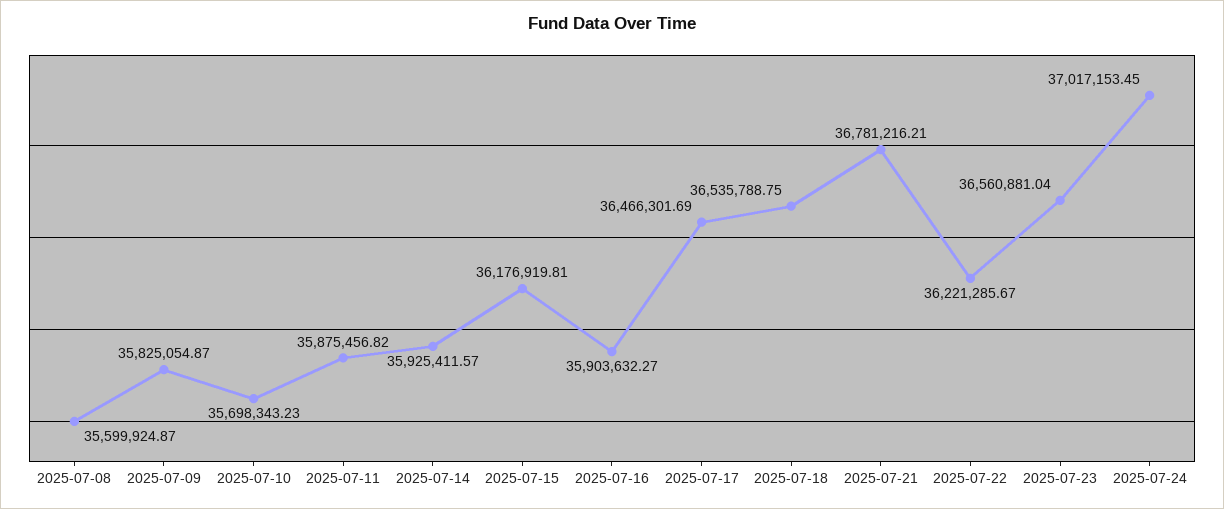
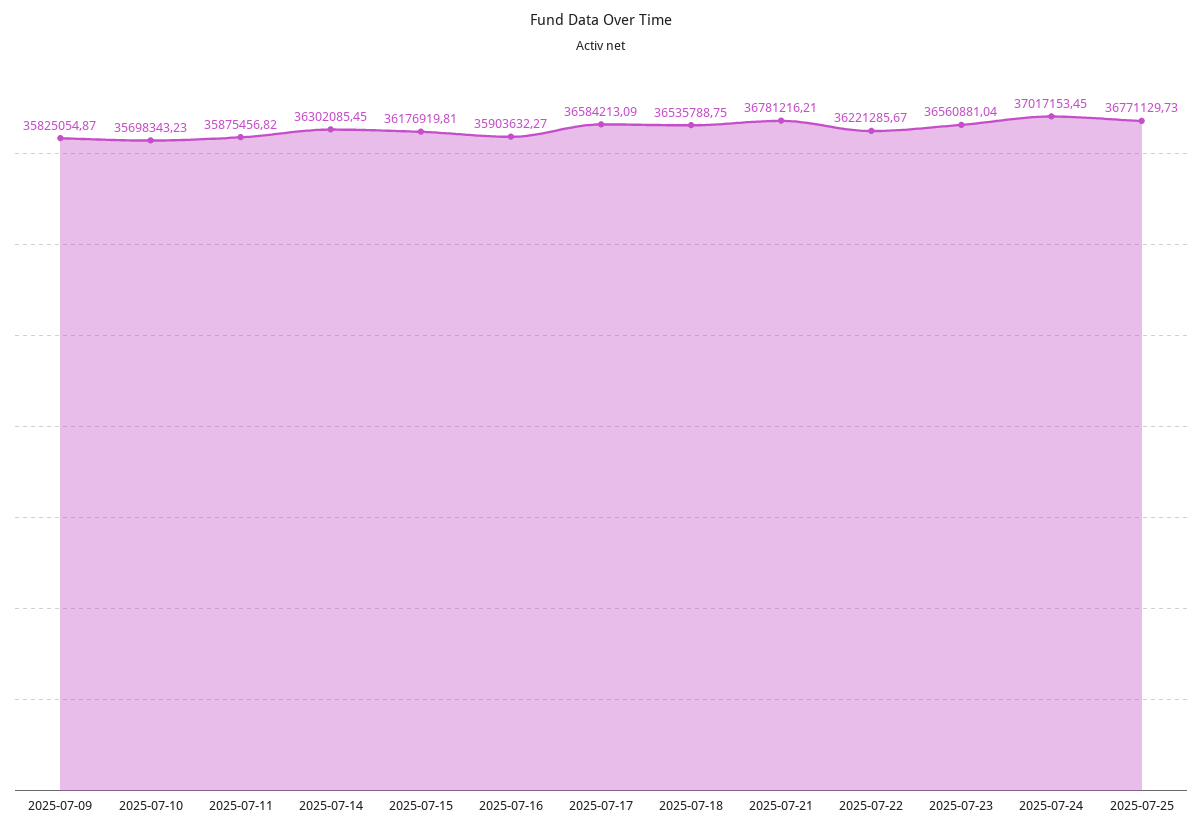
2025-07-08: 35599924.87 -> none
2025-07-14: 35925411.57 -> 36302085.45
2025-07-17: 36466301.69 -> 36584213.09
2025-07-25: none -> 36771129.73

